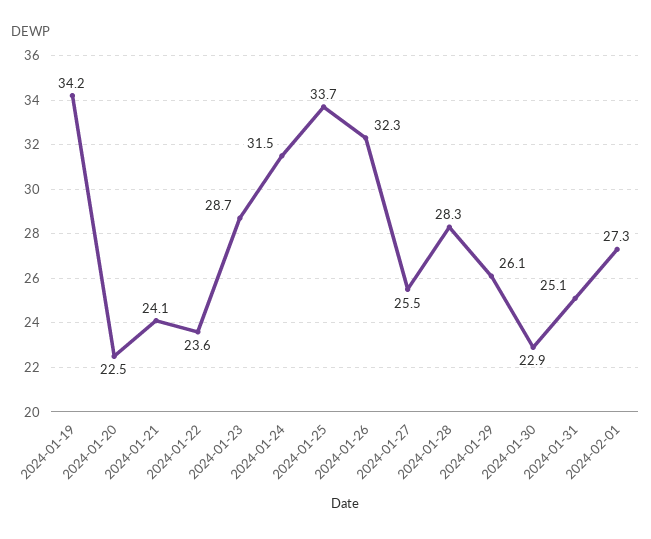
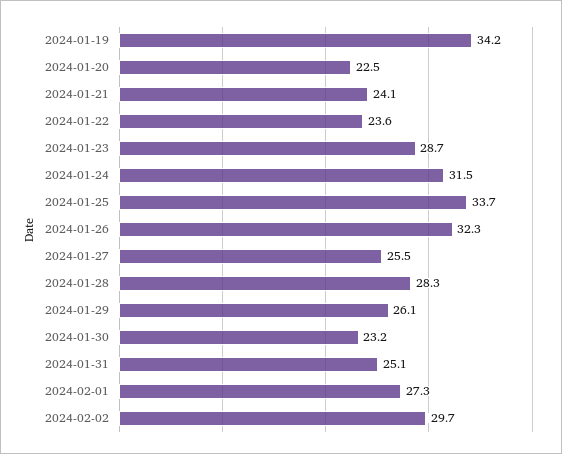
2024-01-30: 22.9 -> 23.2
2024-02-02: none -> 29.7

